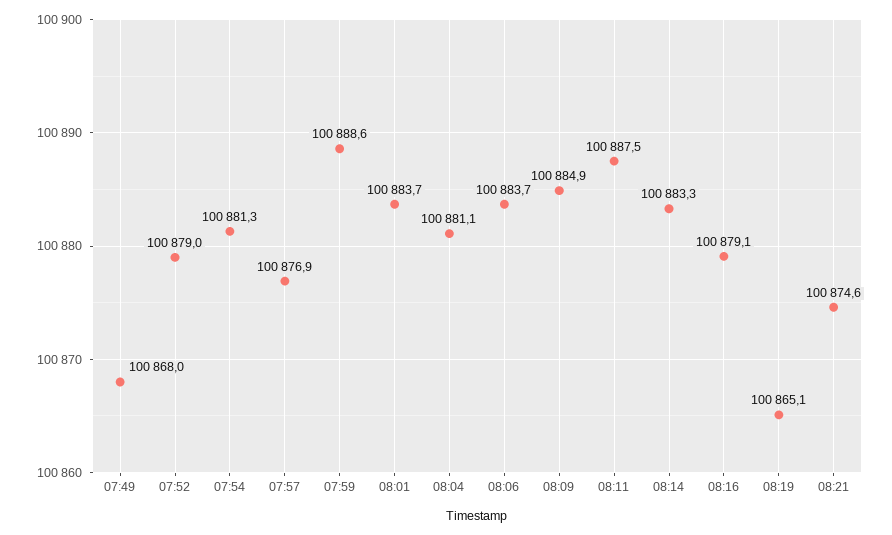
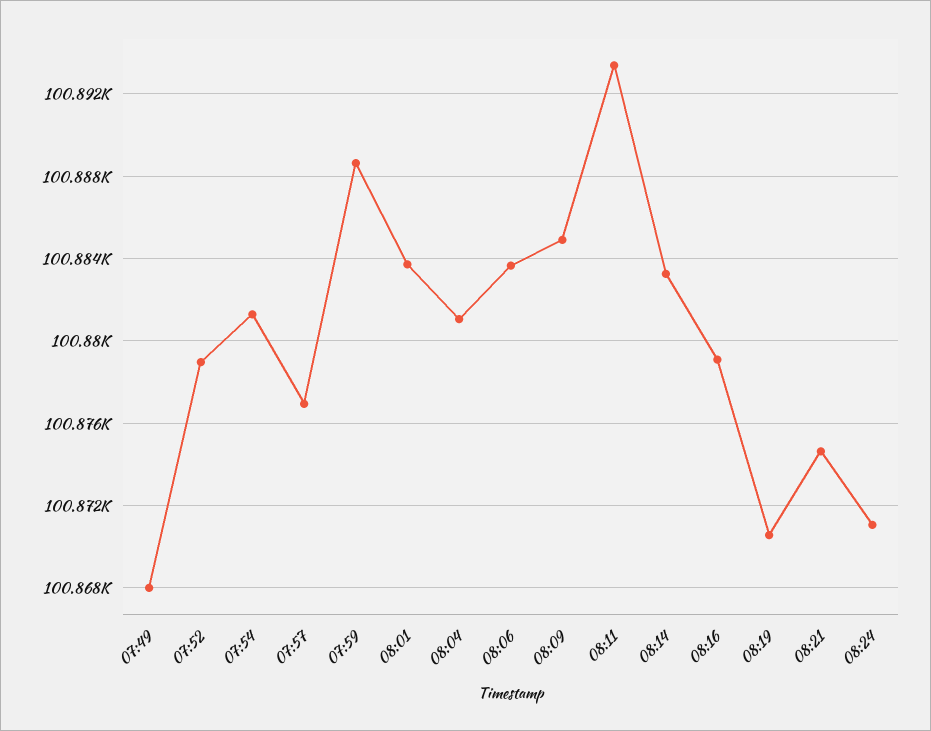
08:11: 100887.5 -> 100893.5
08:19: 100865.1 -> 100870.5
08:24: none -> 100871

